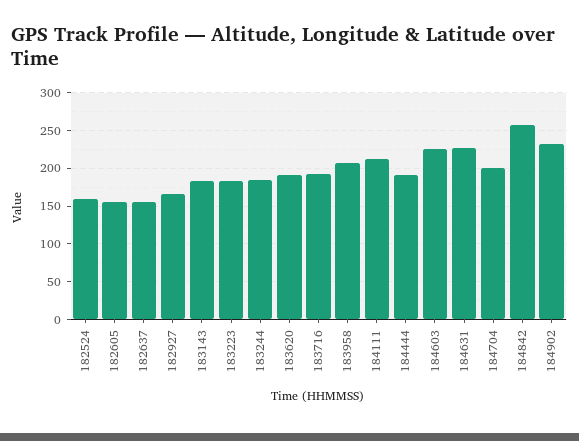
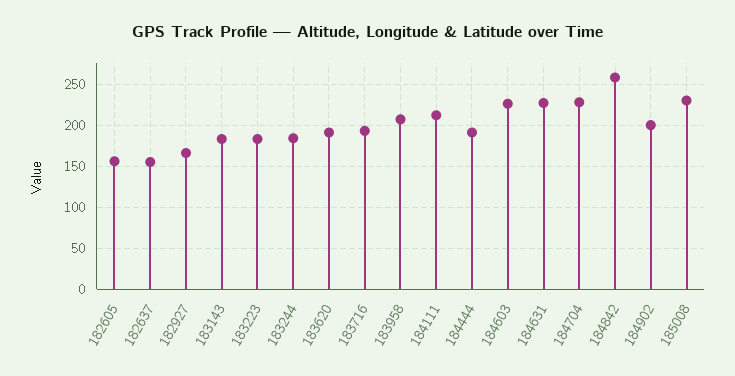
182524: 160 -> none
184704: 200 -> 230
184902: 230 -> 200
185008: none -> 230

